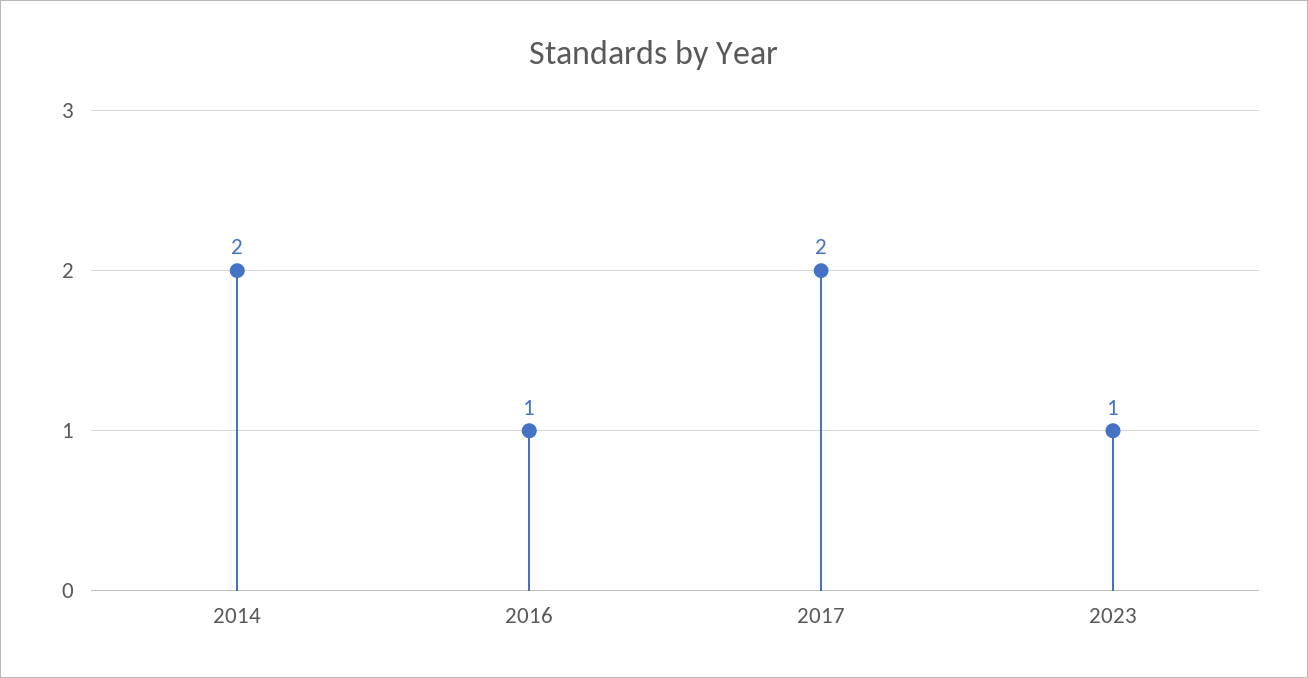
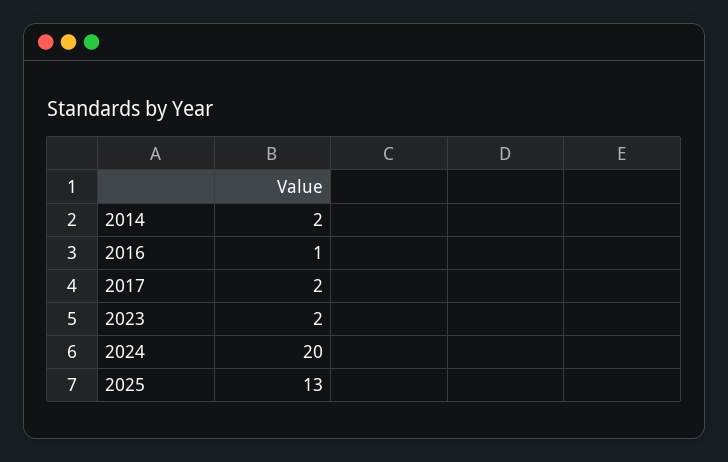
2023: 1 -> 2
2024: none -> 20
2025: none -> 13

